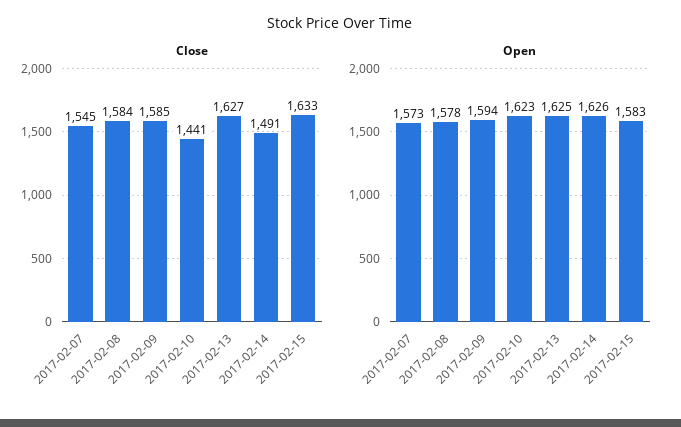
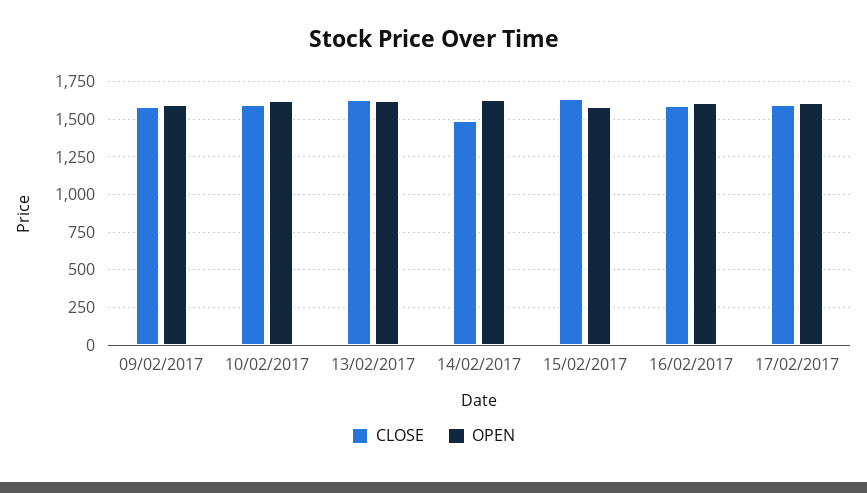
Close, 2017-02-07: 1545 -> none
Close, 2017-02-08: 1584 -> none
Close, 2017-02-10: 1441 -> 1600
Open, 2017-02-07: 1573 -> none
Open, 2017-02-08: 1578 -> none
Close, 16/02/2017: none -> 1600
Open, 16/02/2017: none -> 1600
Close, 17/02/2017: none -> 1600
Open, 17/02/2017: none -> 1600

